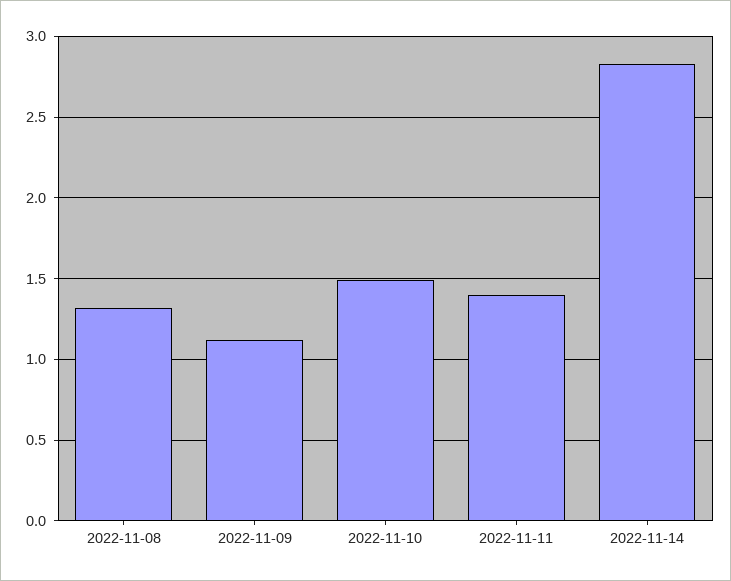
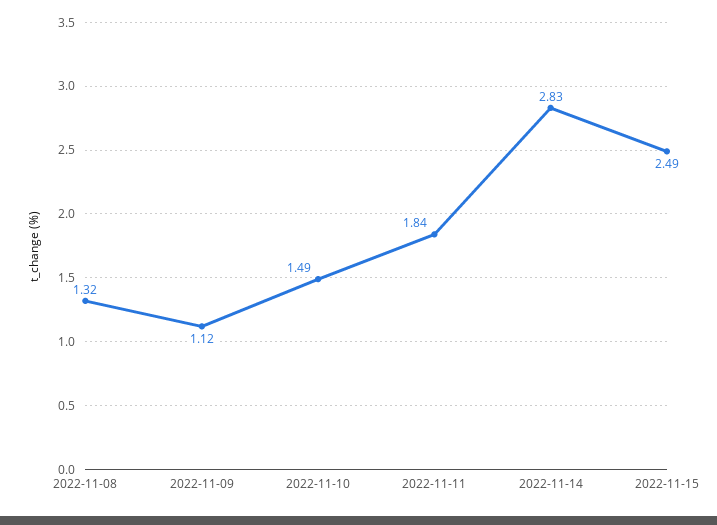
2022-11-11: 1.4 -> 1.84
2022-11-15: none -> 2.49

